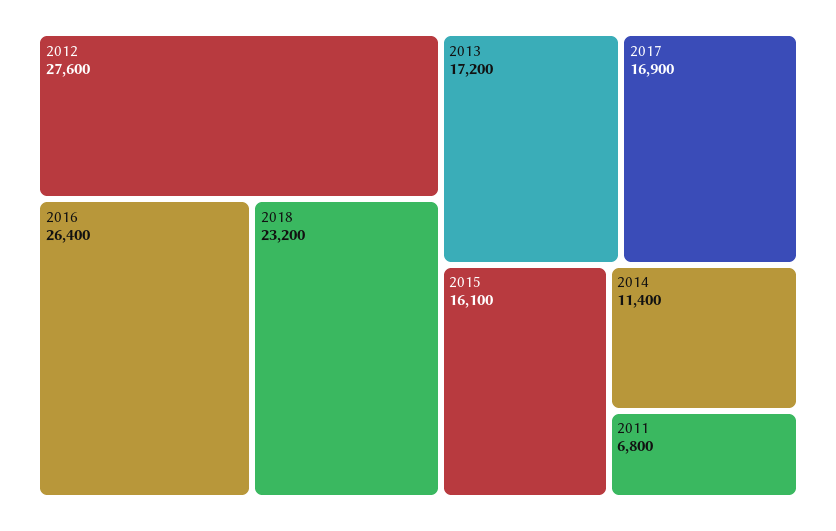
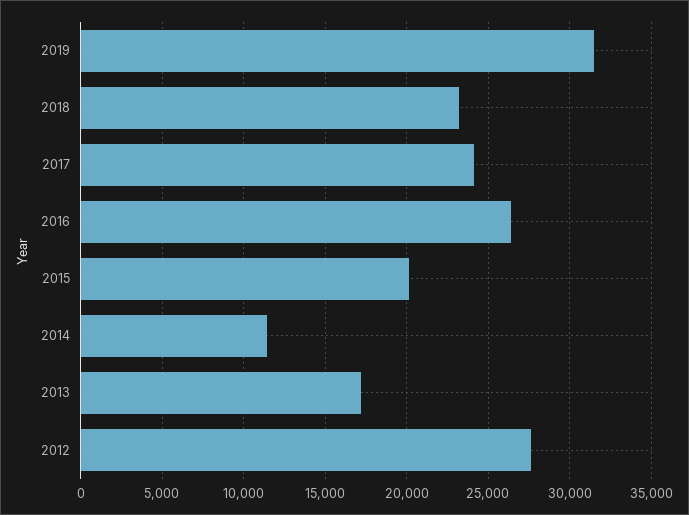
2017: 16900 -> 24000
2015: 16100 -> 20000
2011: 6800 -> none
2019: none -> 31500

